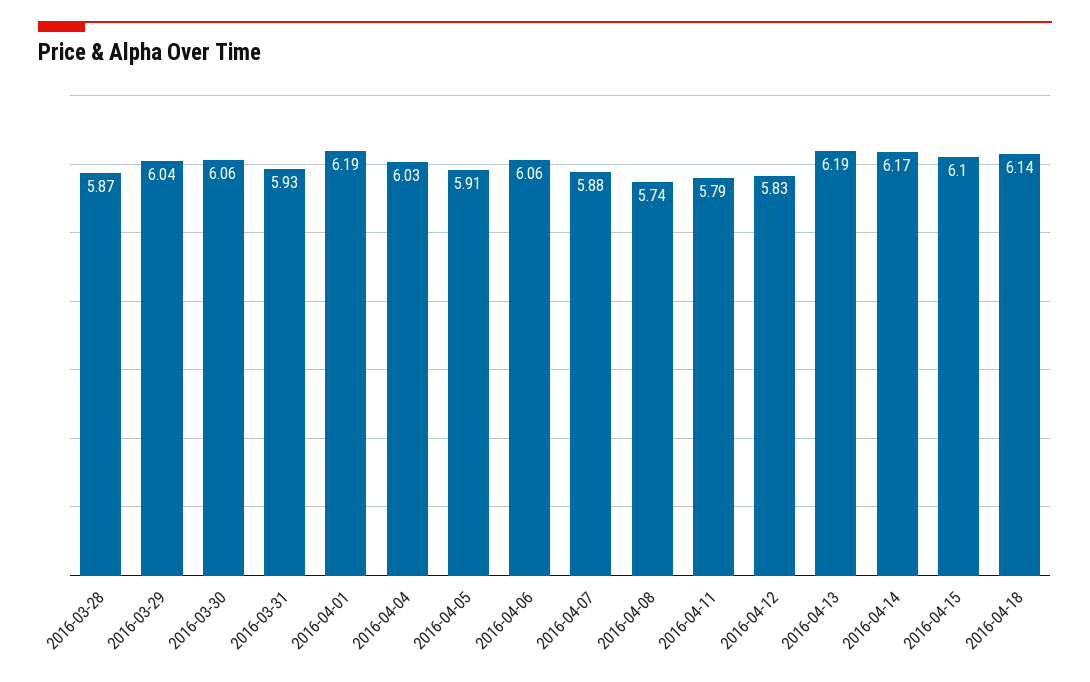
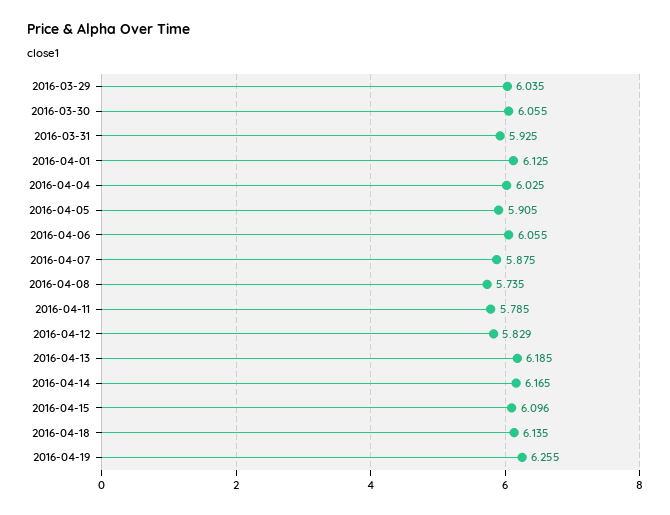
2016-03-28: 5.87 -> none
2016-04-01: 6.19 -> 6.125
2016-04-19: none -> 6.255

